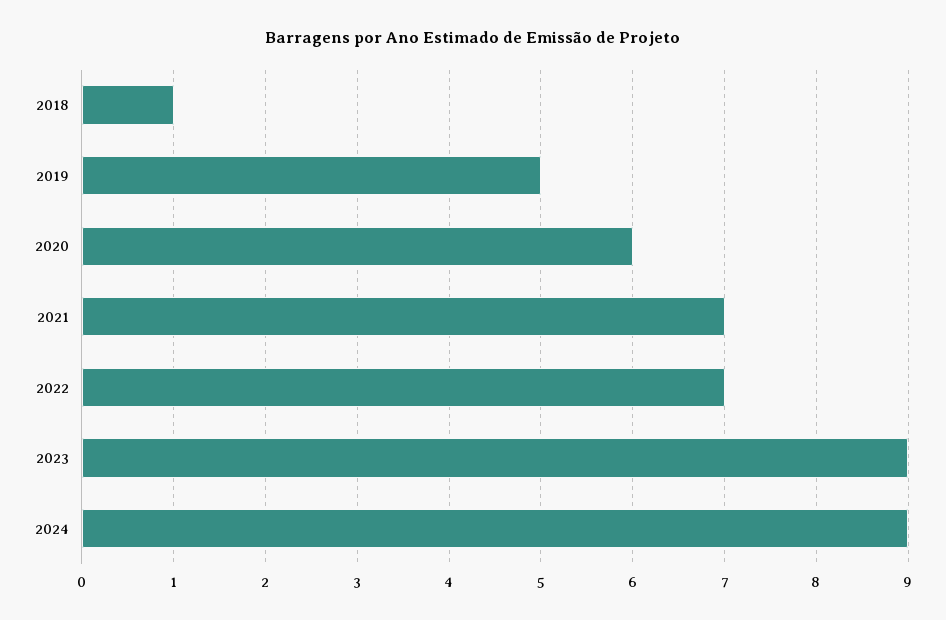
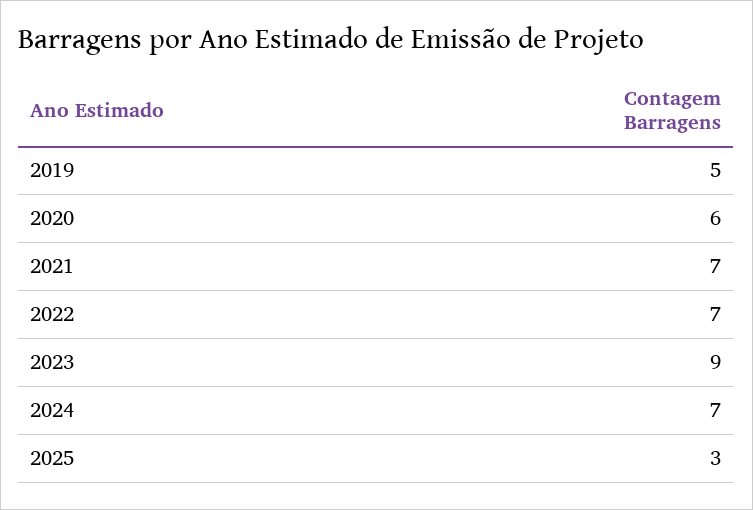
2018: 1 -> none
2024: 9 -> 7
2025: none -> 3

